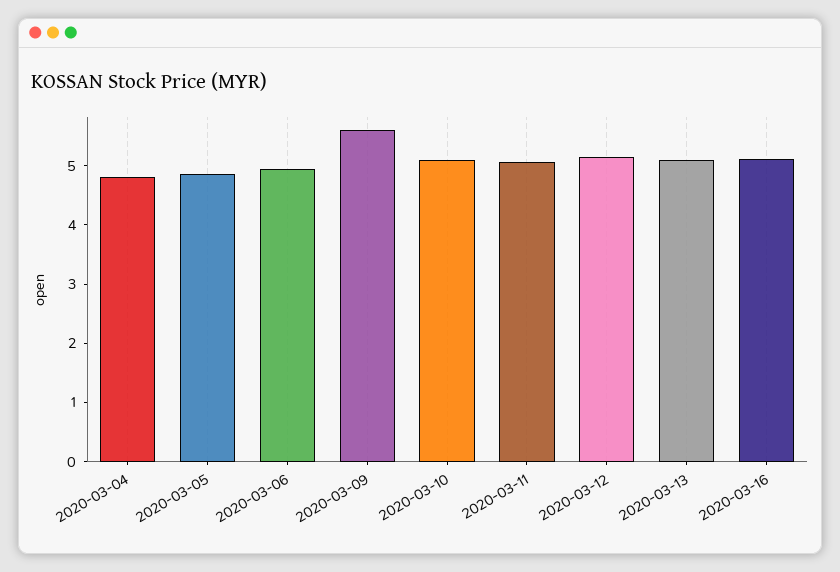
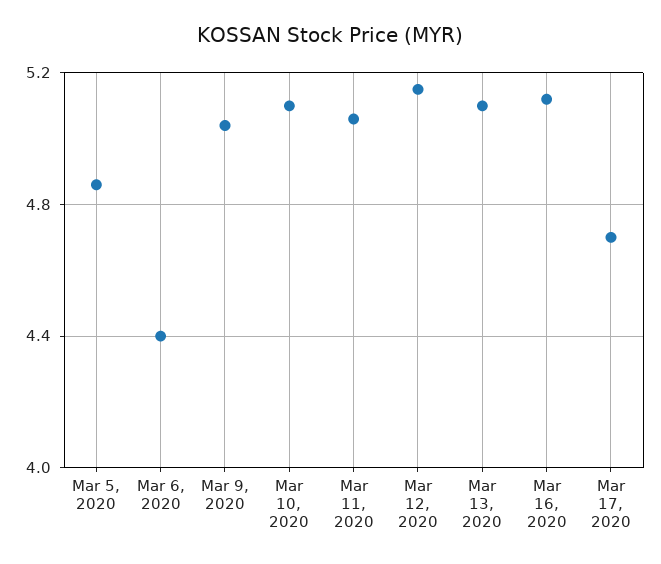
2020-03-04: 4.8 -> none
2020-03-06: 5 -> 4.4
2020-03-09: 5.6 -> 5.05
Mar 17, 2020: none -> 4.7

